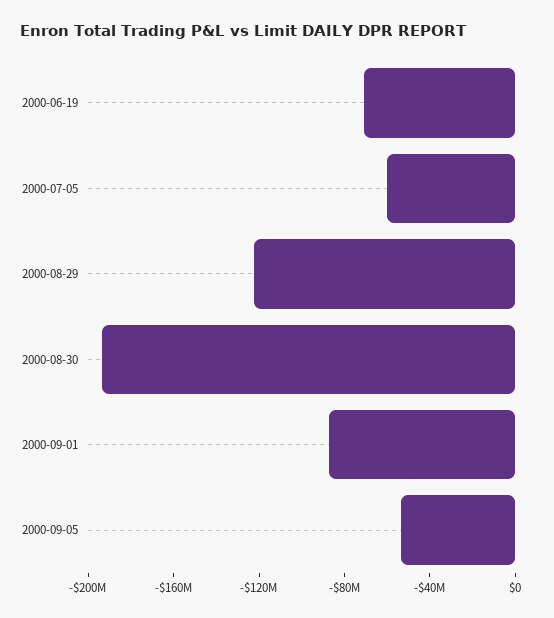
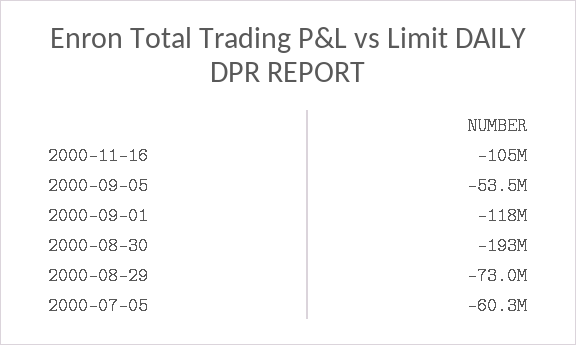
2000-06-19: -70000000 -> none
2000-08-29: -120000000 -> -73000000
2000-09-01: -90000000 -> -118000000
2000-11-16: none -> -105000000

